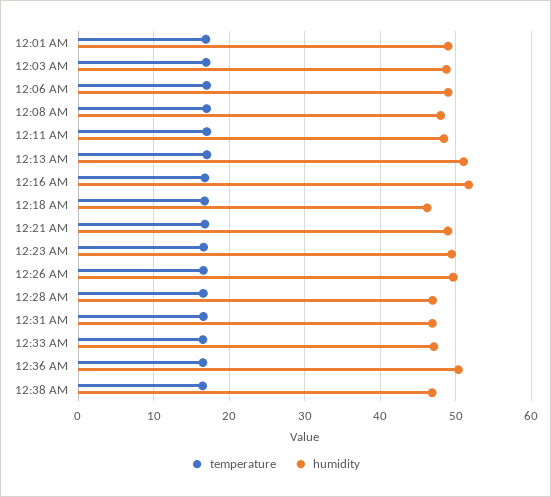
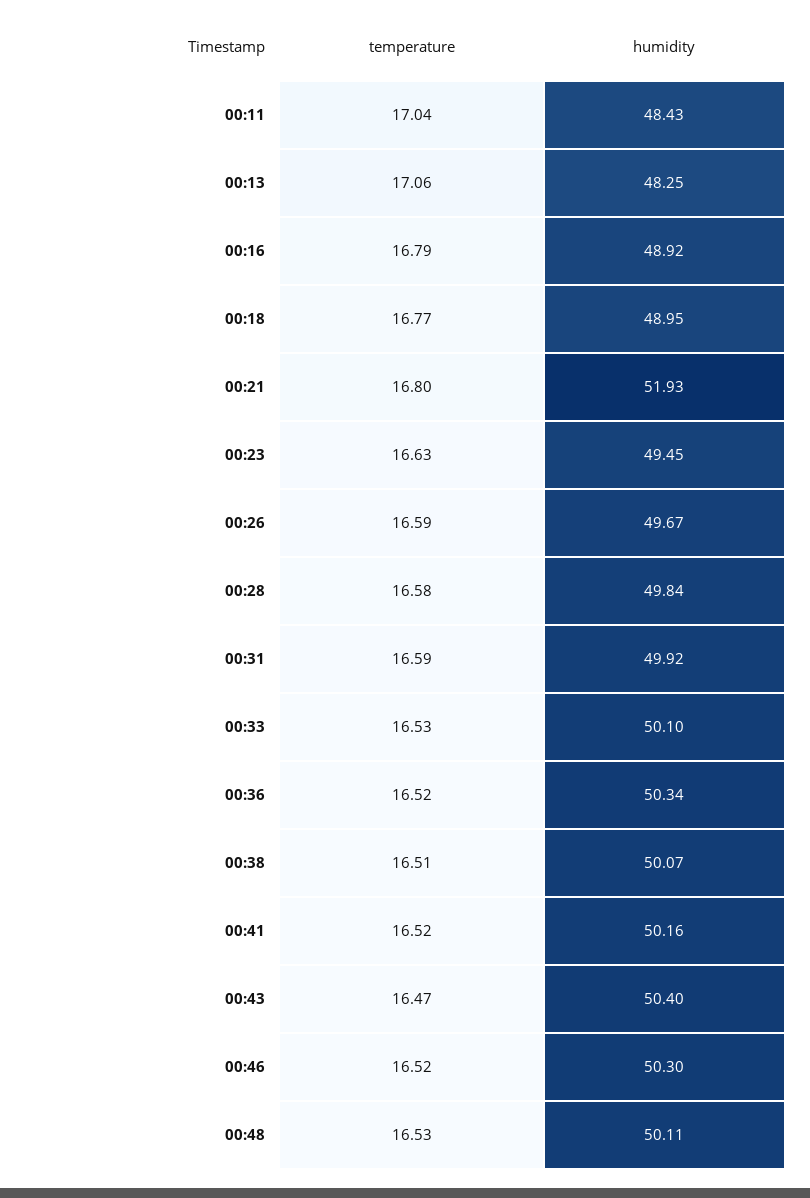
temperature, 12:01 AM: 17 -> none
humidity, 12:01 AM: 49 -> none
temperature, 12:03 AM: 17 -> none
humidity, 12:03 AM: 49 -> none
temperature, 12:06 AM: 17 -> none
humidity, 12:06 AM: 49 -> none
temperature, 12:08 AM: 17 -> none
humidity, 12:08 AM: 48 -> none
humidity, 12:13 AM: 51 -> 48.25
humidity, 12:16 AM: 52 -> 48.92
humidity, 12:18 AM: 46 -> 48.95
humidity, 12:21 AM: 49 -> 51.93
humidity, 12:28 AM: 47 -> 49.84
humidity, 12:31 AM: 47 -> 49.92
humidity, 12:33 AM: 47 -> 50.1
humidity, 12:38 AM: 47 -> 50.07
temperature, 00:41: none -> 16.52
humidity, 00:41: none -> 50.16
temperature, 00:43: none -> 16.47
humidity, 00:43: none -> 50.4
temperature, 00:46: none -> 16.52
humidity, 00:46: none -> 50.3
temperature, 00:48: none -> 16.53
humidity, 00:48: none -> 50.11

